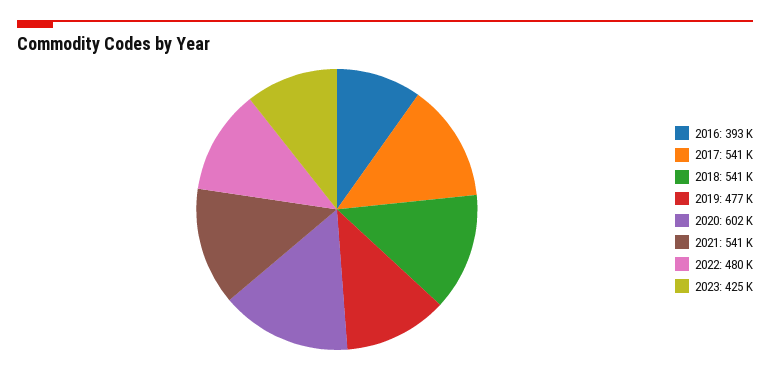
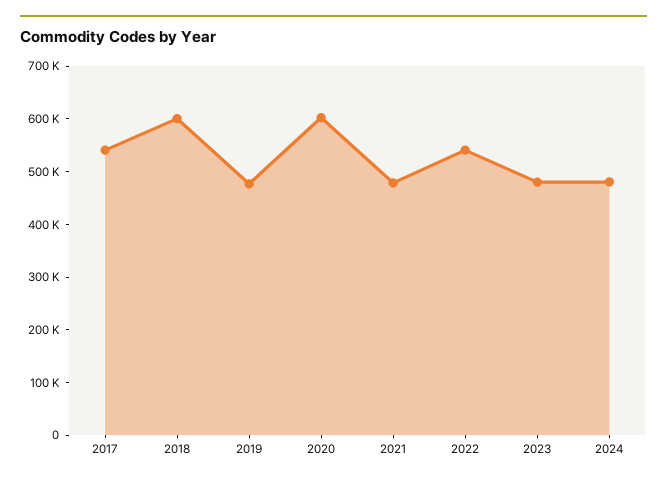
2016: 393000 -> none
2018: 541000 -> 600000
2021: 541000 -> 480000
2022: 480000 -> 540000
2023: 425000 -> 480000
2024: none -> 480000

